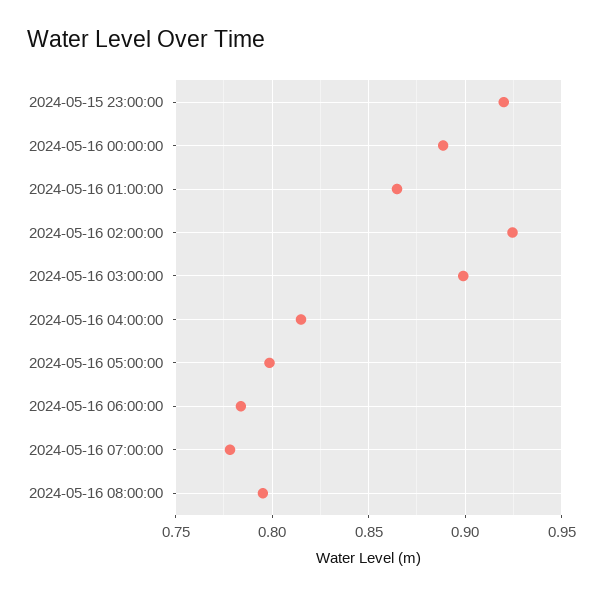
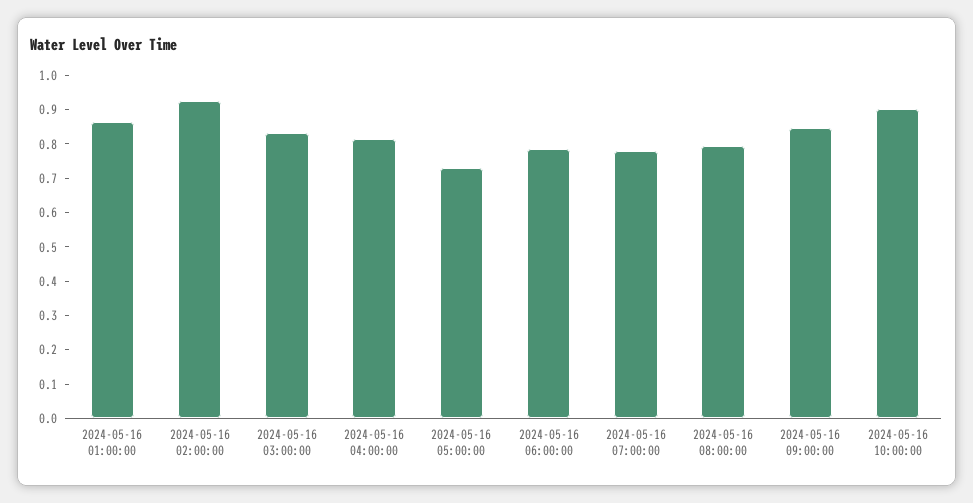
2024-05-15 23:00:00: 0.92 -> none
2024-05-16 00:00:00: 0.89 -> none
2024-05-16 03:00:00: 0.9 -> 0.825
2024-05-16 05:00:00: 0.8 -> 0.725
2024-05-16 09:00:00: none -> 0.85
2024-05-16 10:00:00: none -> 0.9

